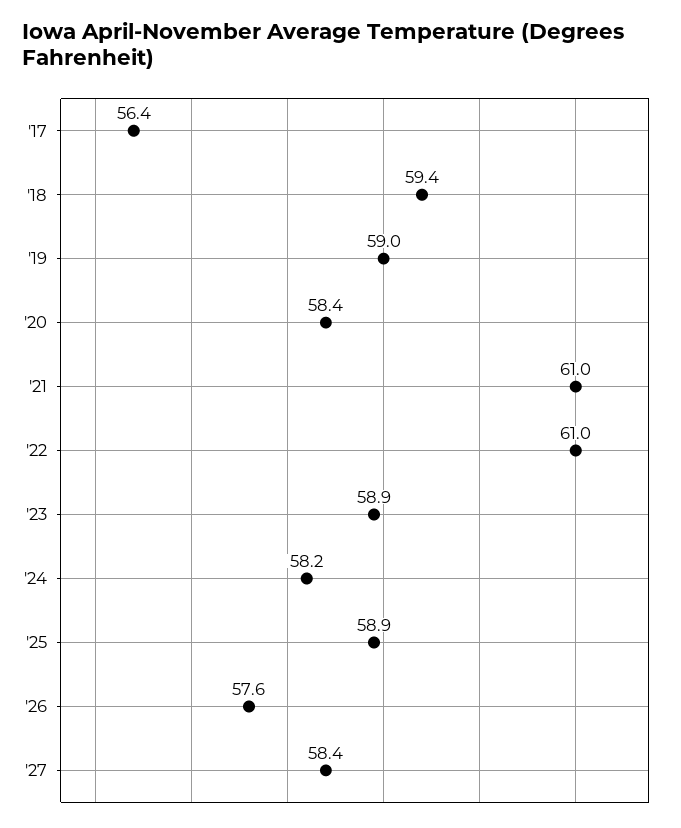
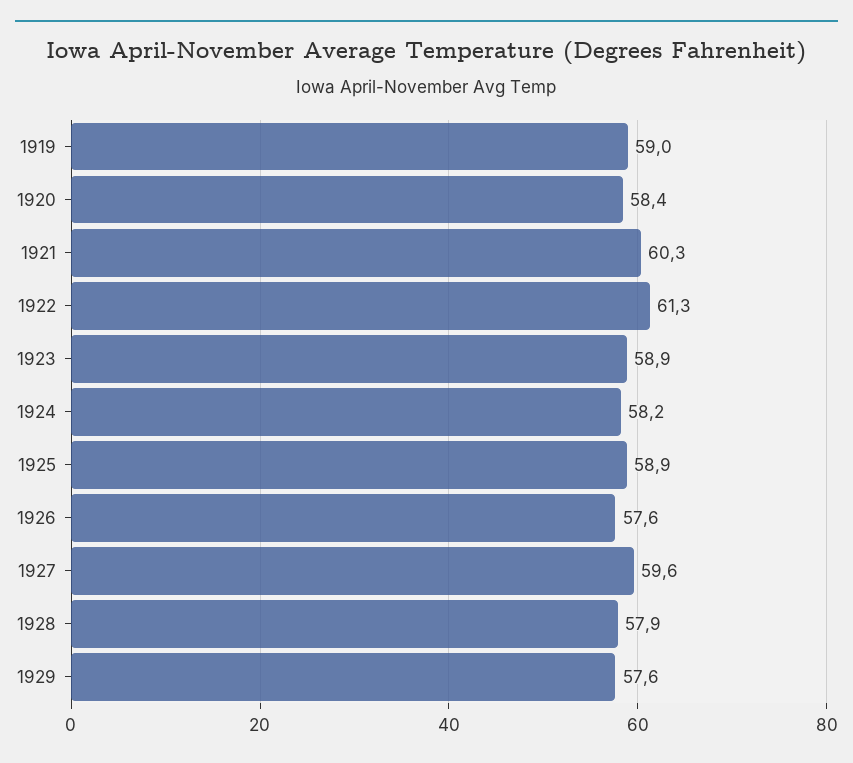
'17: 56.4 -> none
'18: 59.4 -> none
'21: 61 -> 60.3
'22: 61 -> 61.3
'27: 58.4 -> 59.6
1928: none -> 57.9
1929: none -> 57.6

